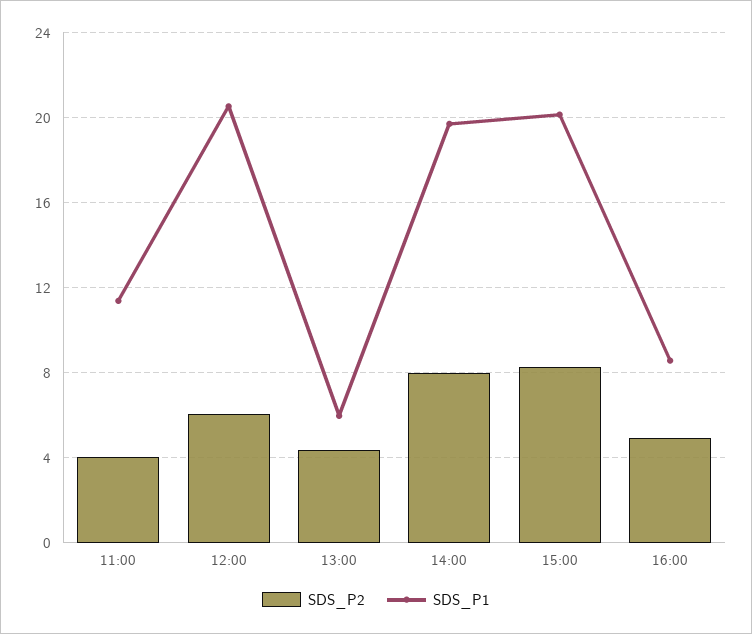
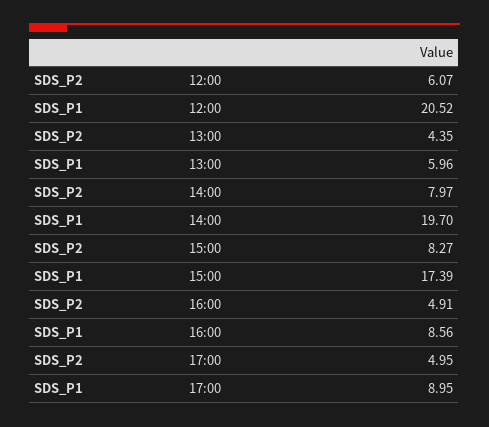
SDS_P2, 11:00: 4 -> none
SDS_P1, 11:00: 11.5 -> none
SDS_P1, 15:00: 20 -> 17.39
SDS_P2, 17:00: none -> 4.95
SDS_P1, 17:00: none -> 8.95

